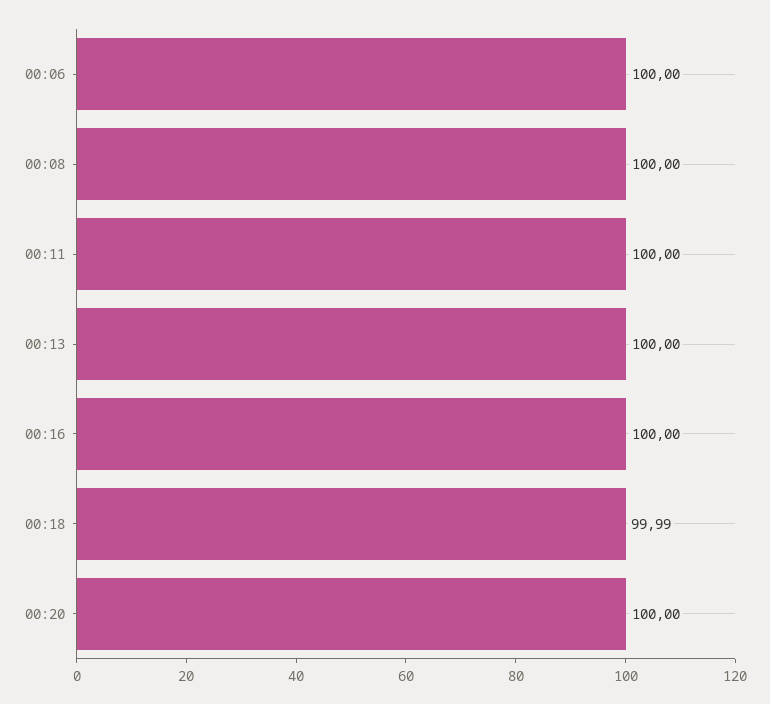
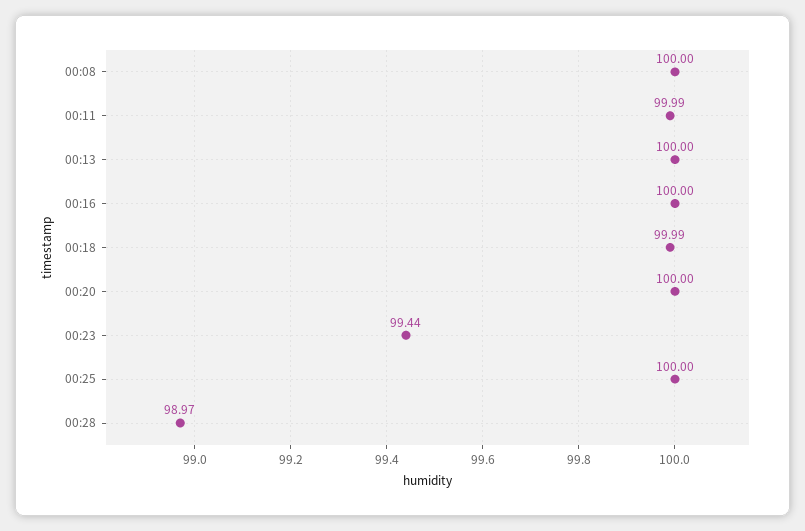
00:06: 100 -> none
00:11: 100 -> 99.99
00:23: none -> 99.44
00:25: none -> 100
00:28: none -> 98.97

